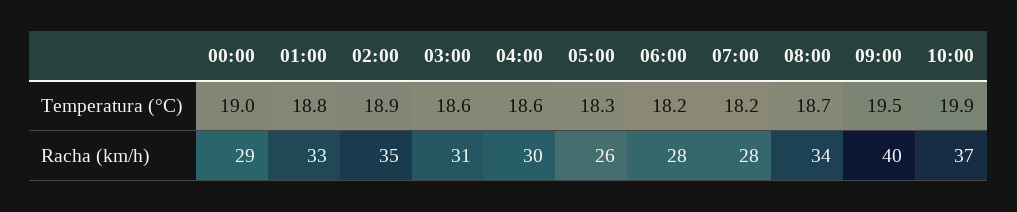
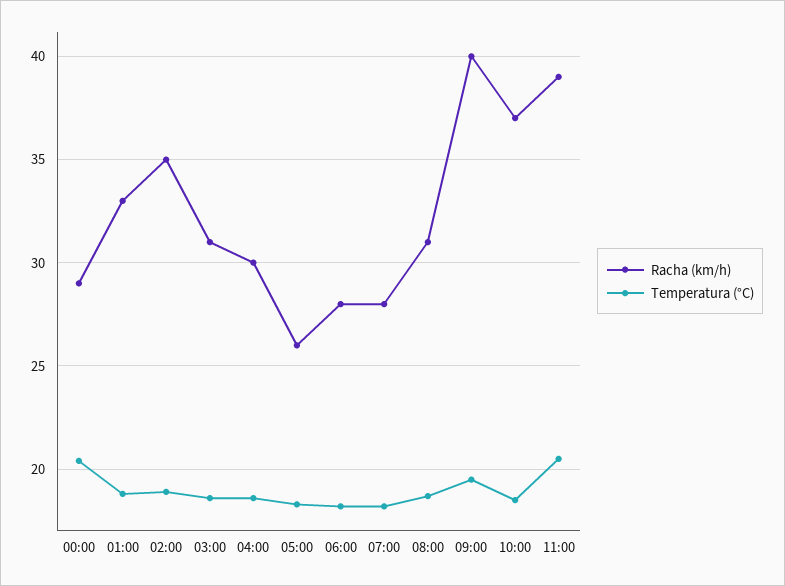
Temperatura (°C), 00:00: 19 -> 20.5
Temperatura (°C), 10:00: 19.9 -> 18.5
Racha (km/h), 08:00: 34 -> 31
Racha (km/h), 11:00: none -> 39
Temperatura (°C), 11:00: none -> 20.5

